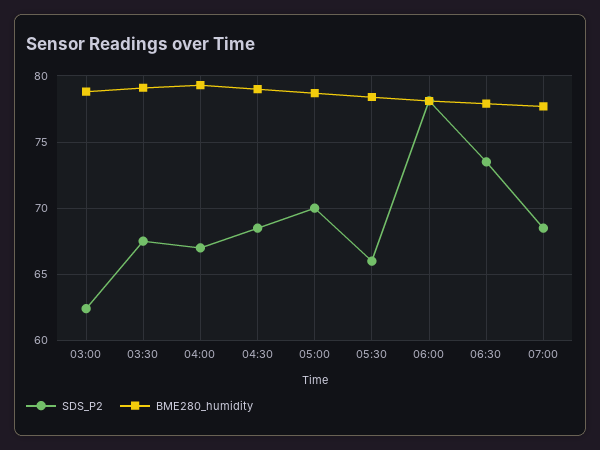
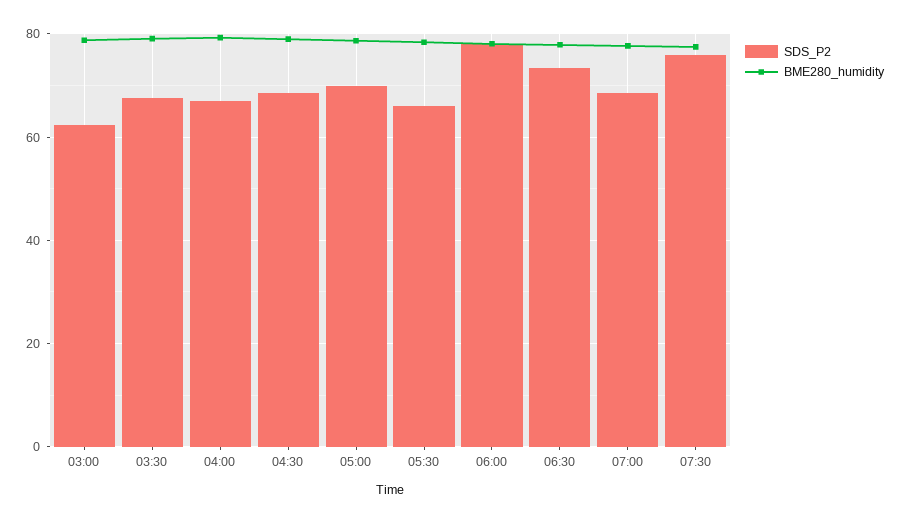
SDS_P2, 07:30: none -> 76
BME280_humidity, 07:30: none -> 78

